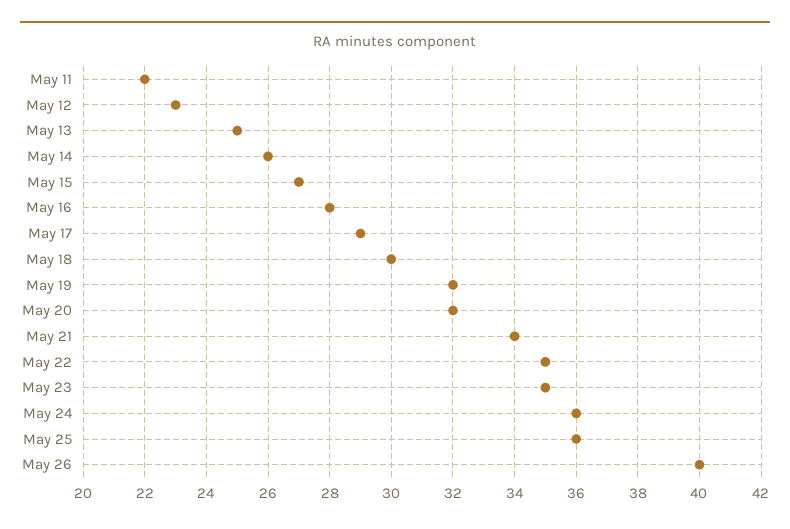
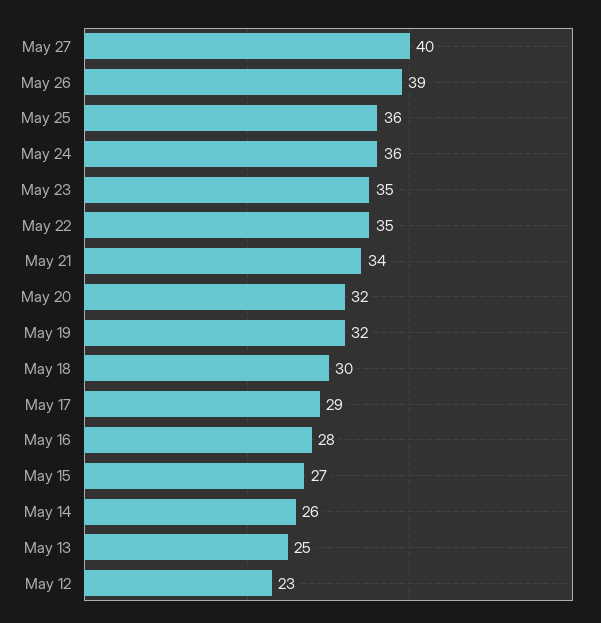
May 11: 22 -> none
May 26: 40 -> 39
May 27: none -> 40

